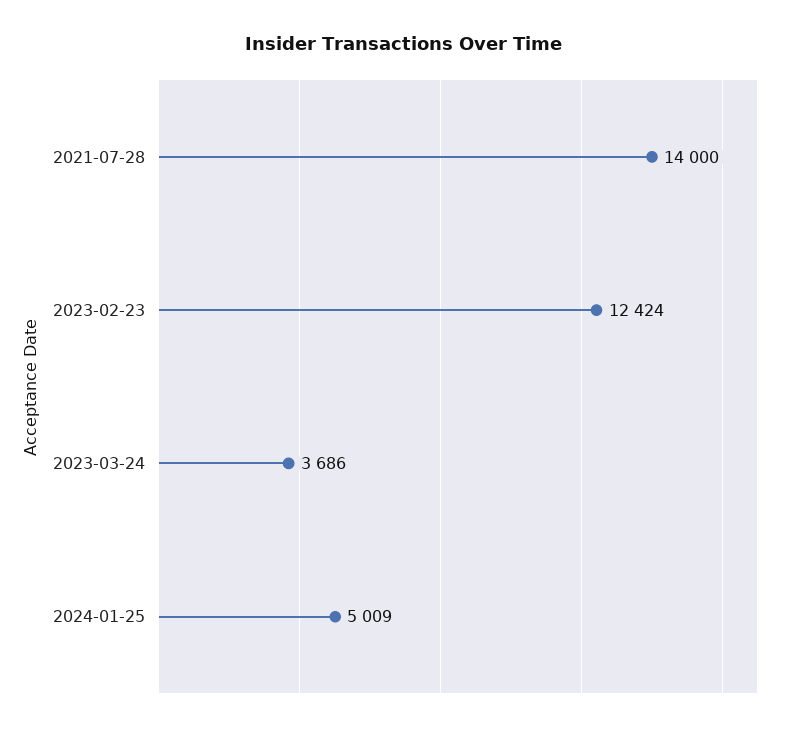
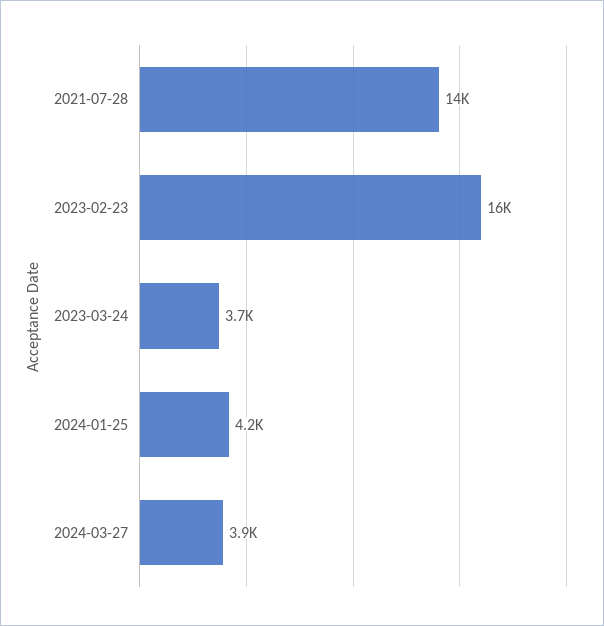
2023-02-23: 12424 -> 16000
2024-01-25: 5009 -> 4200
2024-03-27: none -> 3900

